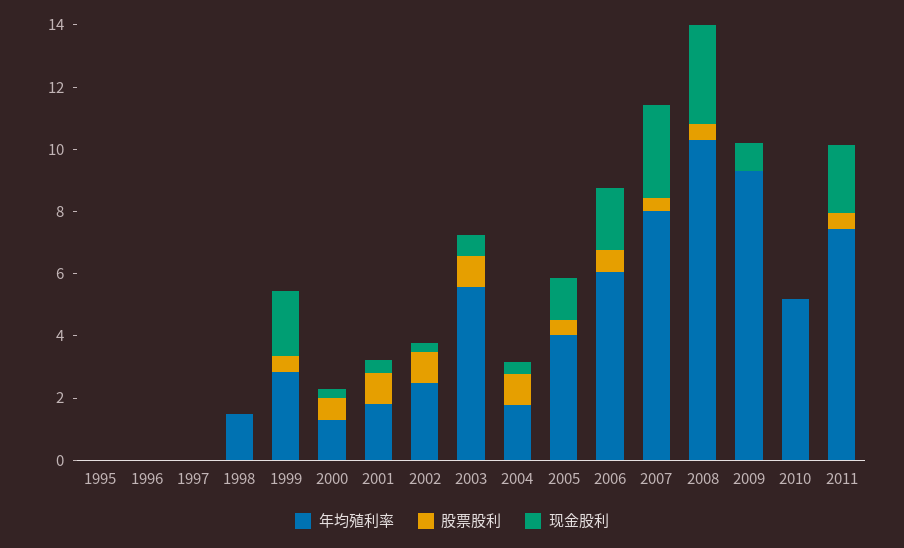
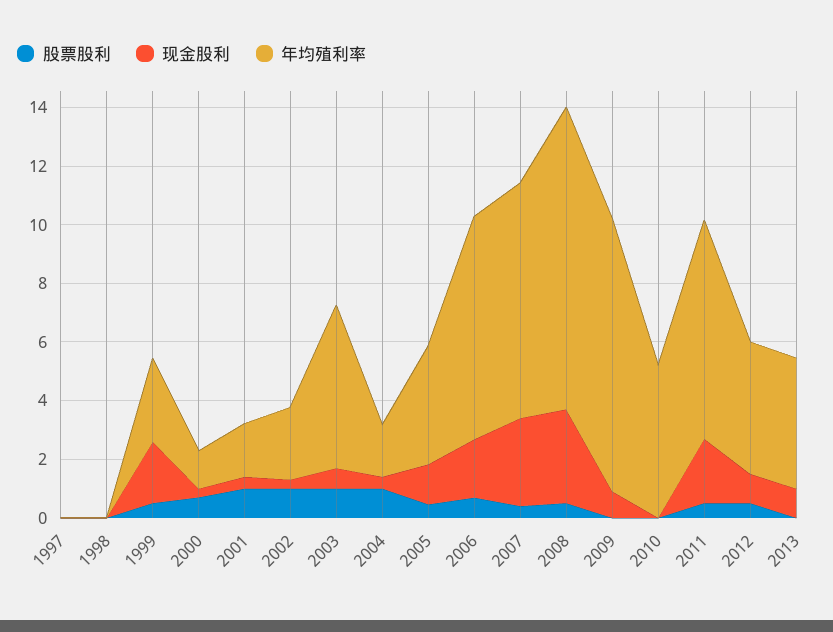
年均殖利率, 1995: 0 -> none
股票股利, 1995: 0 -> none
现金股利, 1995: 0 -> none
年均殖利率, 1996: 0 -> none
股票股利, 1996: 0 -> none
现金股利, 1996: 0 -> none
年均殖利率, 1998: 1.5 -> 0
年均殖利率, 2006: 6 -> 7.5
股票股利, 2012: none -> 0.5
现金股利, 2012: none -> 1
年均殖利率, 2012: none -> 4.5
股票股利, 2013: none -> 0
现金股利, 2013: none -> 1
年均殖利率, 2013: none -> 4.5

